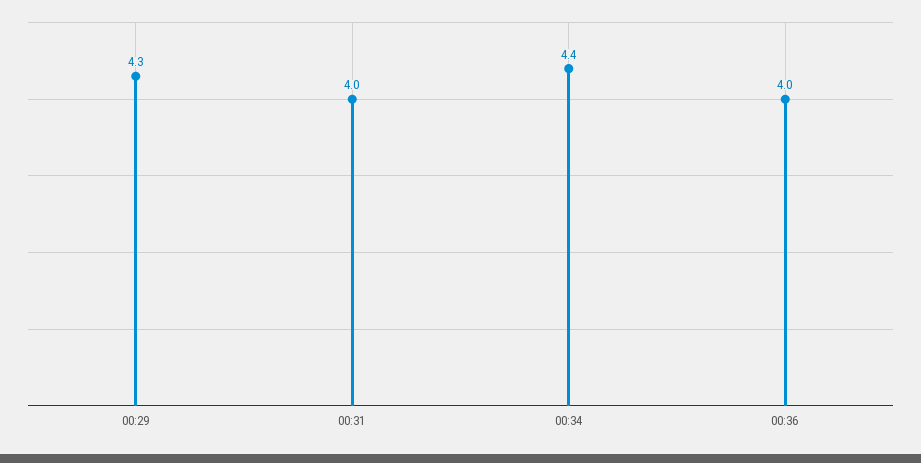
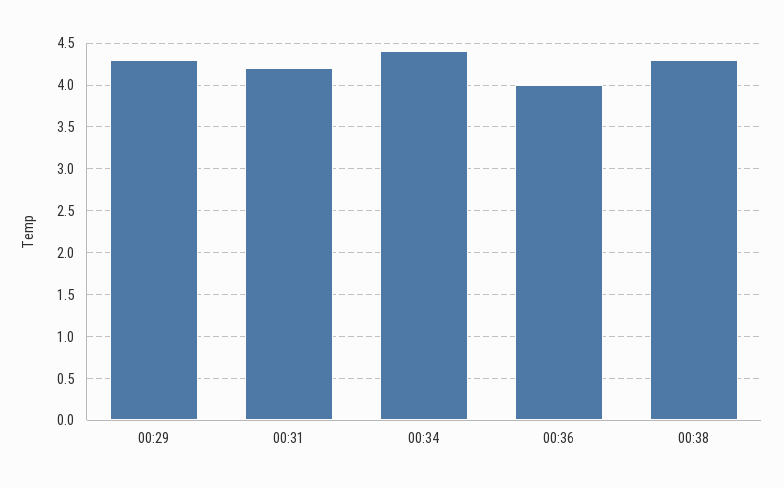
00:31: 4 -> 4.2
00:38: none -> 4.3

